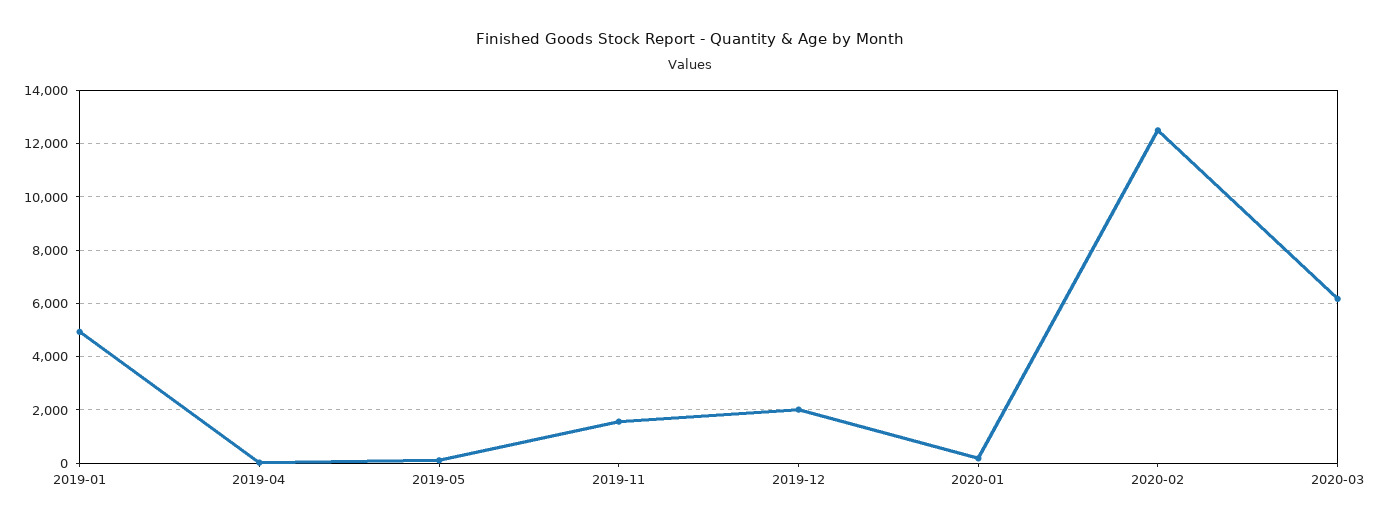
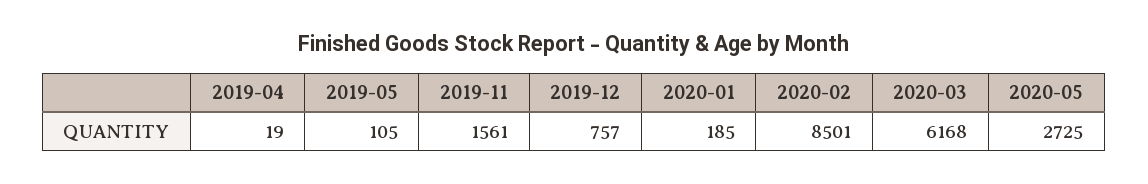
2019-01: 5000 -> none
2019-12: 2000 -> 757
2020-02: 12500 -> 8501
2020-05: none -> 2725

